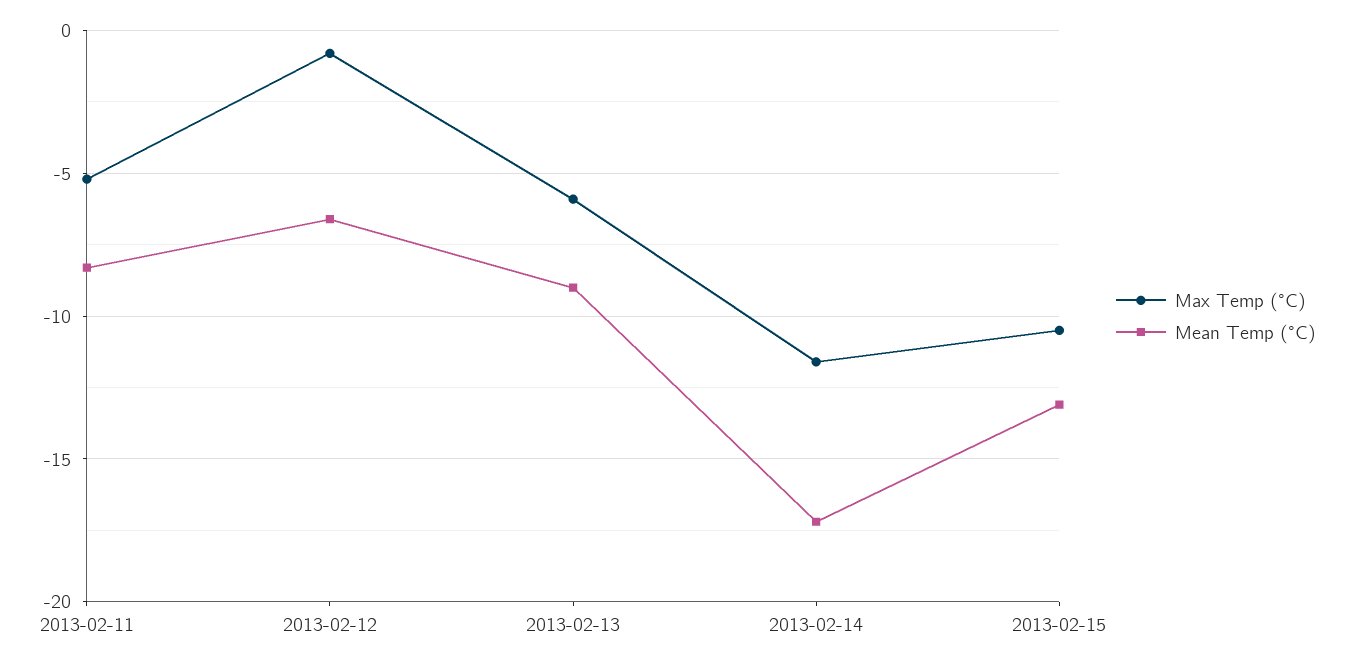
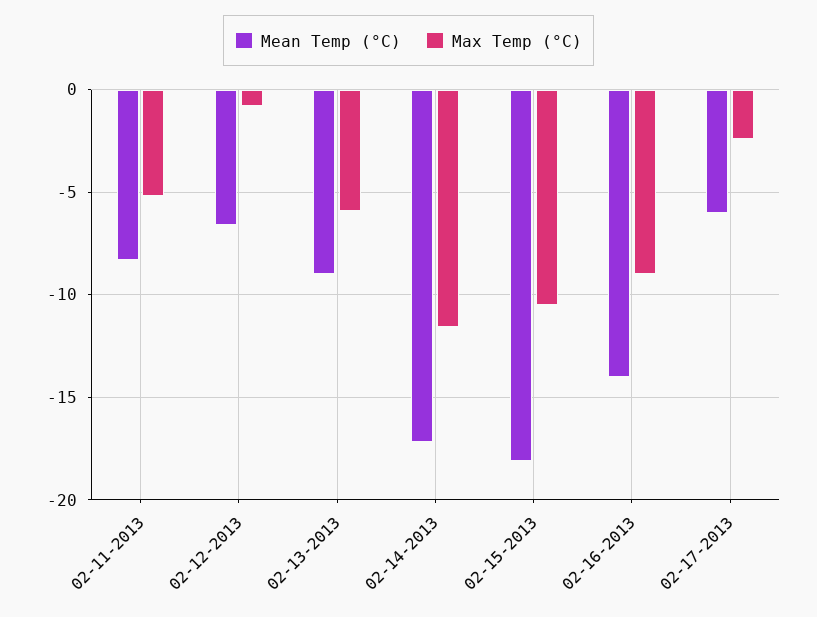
Mean Temp (°C), 2013-02-15: -13 -> -18
Mean Temp (°C), 02-16-2013: none -> -14
Max Temp (°C), 02-16-2013: none -> -9
Mean Temp (°C), 02-17-2013: none -> -6
Max Temp (°C), 02-17-2013: none -> -2.5

